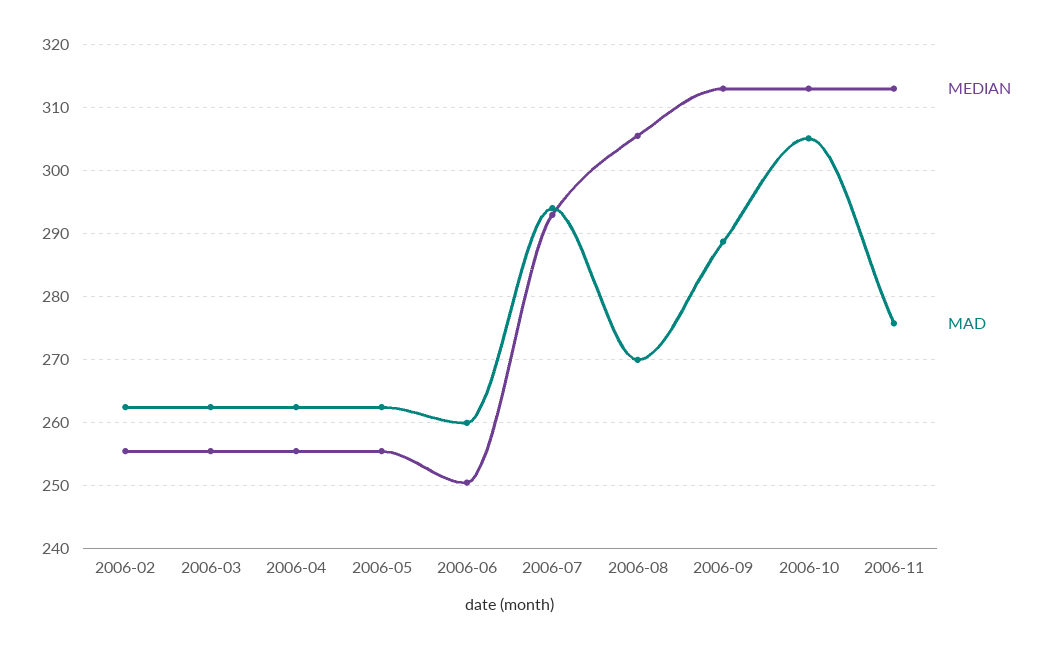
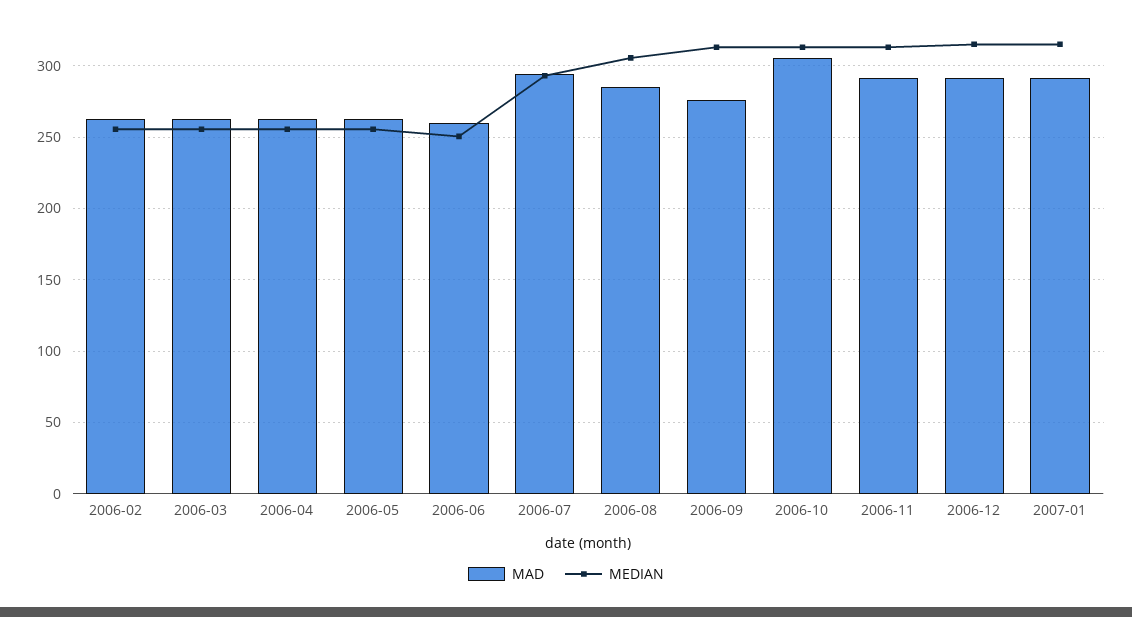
MAD, 2006-08: 270 -> 285
MAD, 2006-09: 289 -> 275
MAD, 2006-11: 276 -> 290
MAD, 2006-12: none -> 290
MEDIAN, 2006-12: none -> 315
MAD, 2007-01: none -> 290
MEDIAN, 2007-01: none -> 315

